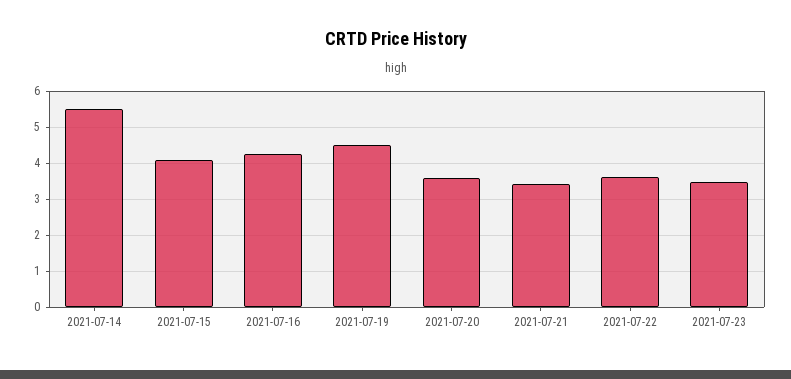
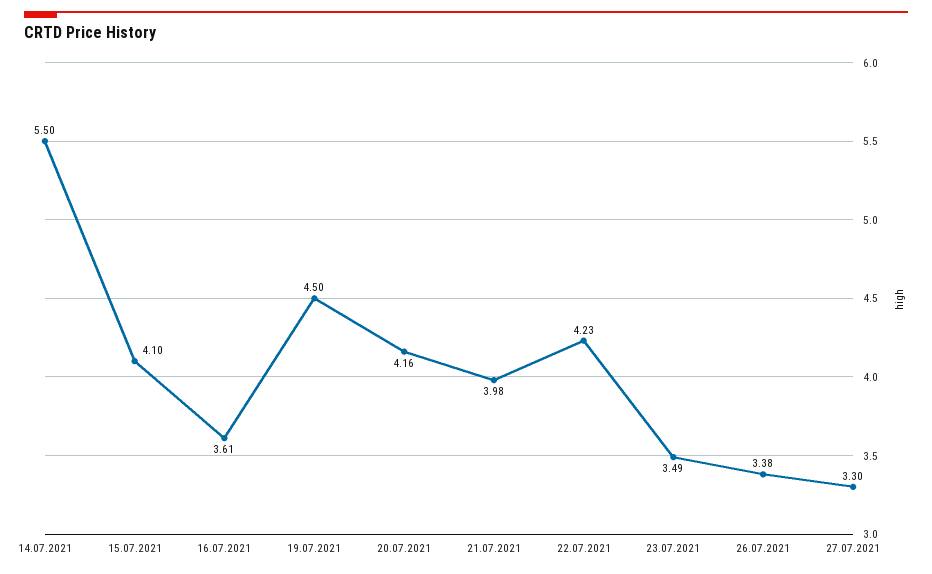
2021-07-16: 4.2 -> 3.61
2021-07-20: 3.6 -> 4.16
2021-07-21: 3.4 -> 3.98
2021-07-22: 3.6 -> 4.23
26.07.2021: none -> 3.38
27.07.2021: none -> 3.3

